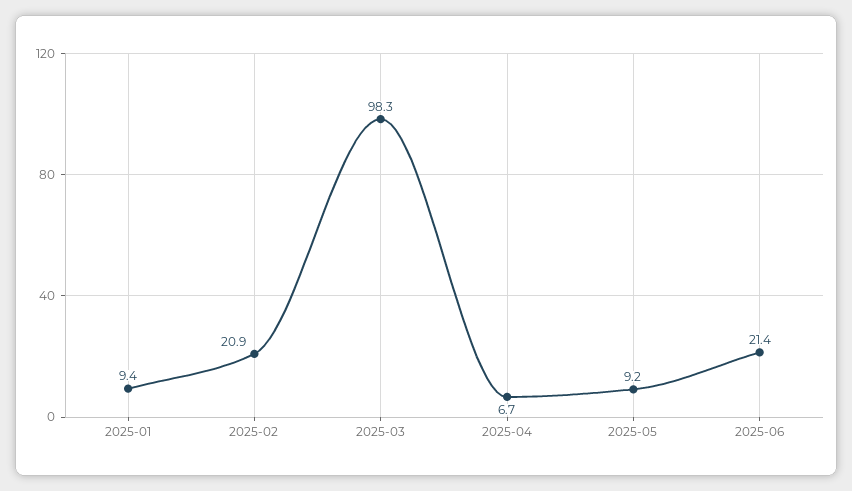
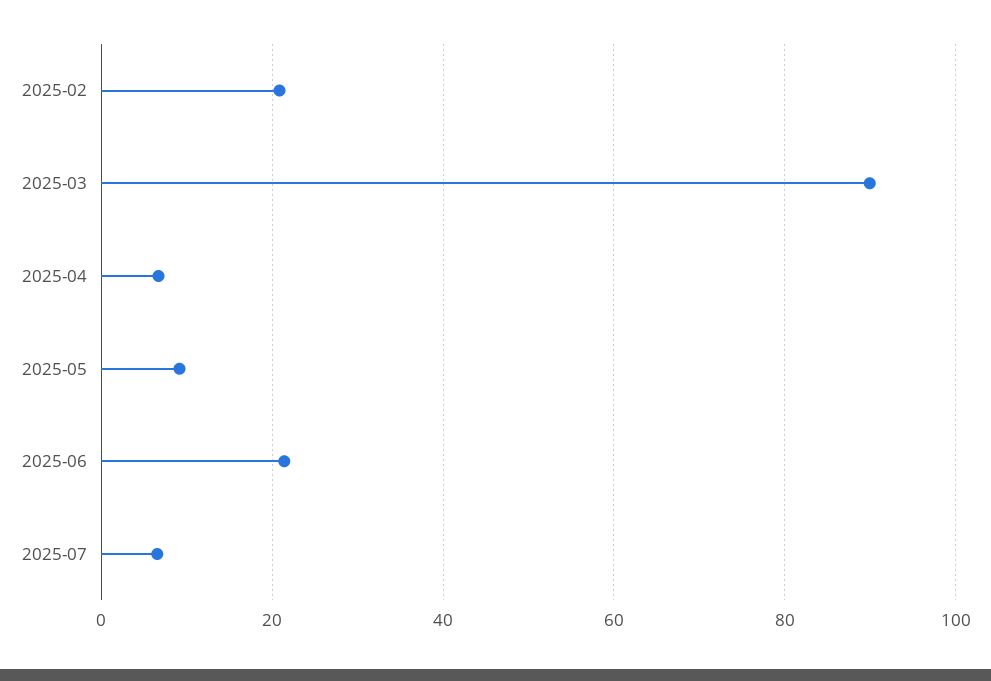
2025-01: 9.4 -> none
2025-03: 98.3 -> 90
2025-07: none -> 6

